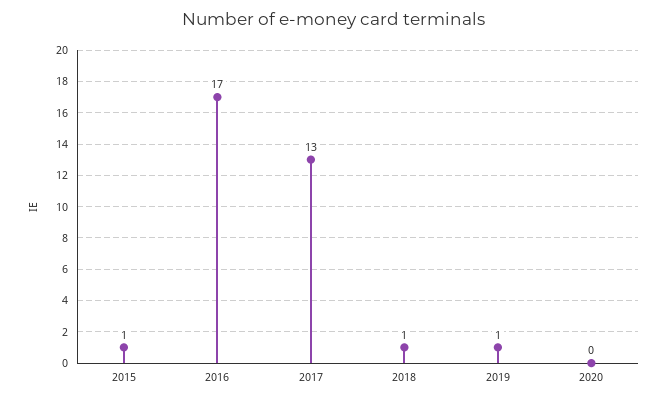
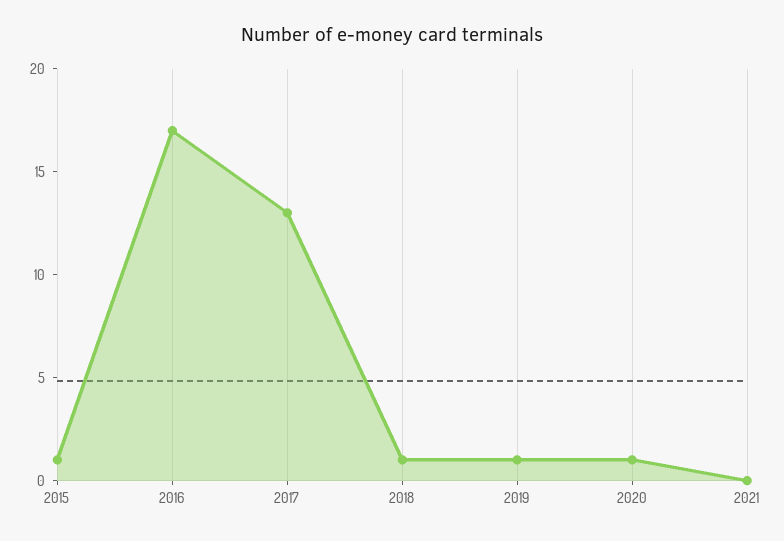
2020: 0 -> 1
2021: none -> 0

